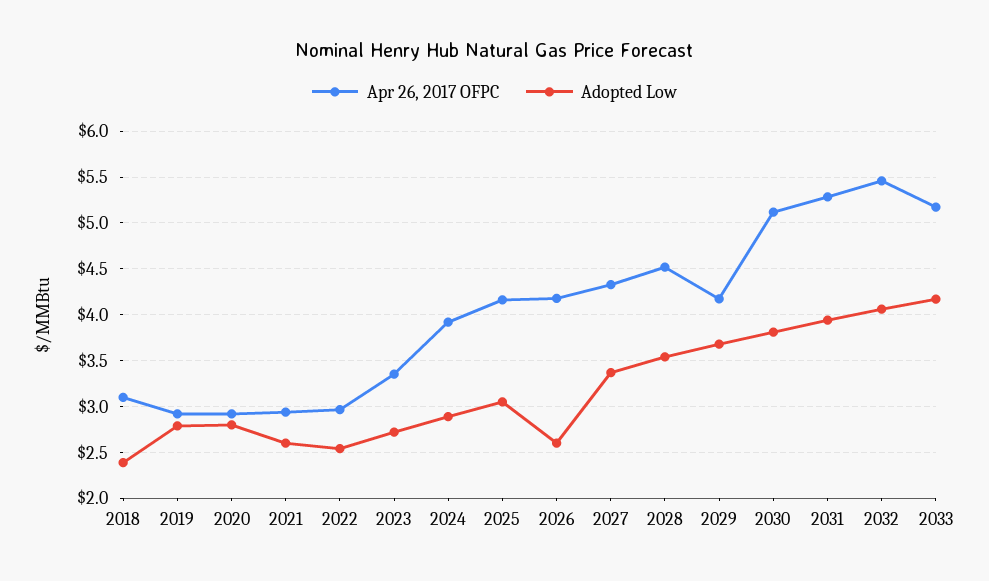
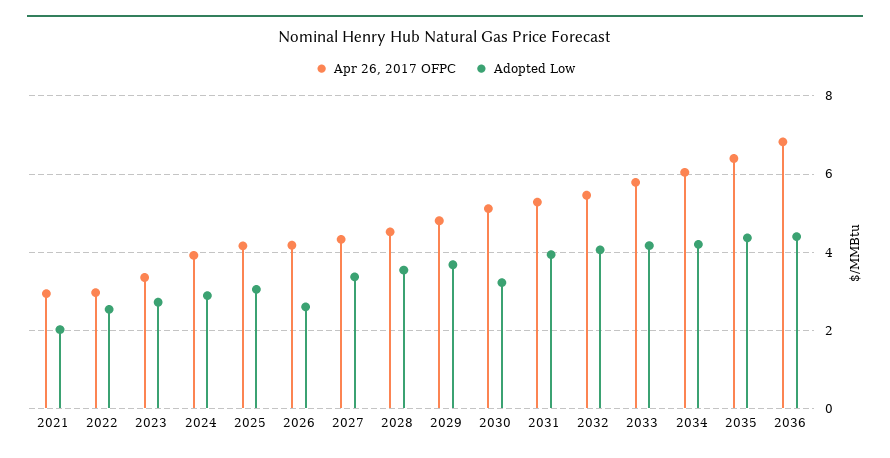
Apr 26, 2017 OFPC, 2018: 3.1 -> none
Adopted Low, 2018: 2.4 -> none
Apr 26, 2017 OFPC, 2019: 2.9 -> none
Adopted Low, 2019: 2.8 -> none
Apr 26, 2017 OFPC, 2020: 2.9 -> none
Adopted Low, 2020: 2.8 -> none
Adopted Low, 2021: 2.6 -> 2
Apr 26, 2017 OFPC, 2029: 4.2 -> 4.8
Adopted Low, 2030: 3.8 -> 3.2
Apr 26, 2017 OFPC, 2033: 5.2 -> 5.8
Apr 26, 2017 OFPC, 2034: none -> 6
Adopted Low, 2034: none -> 4.2
Apr 26, 2017 OFPC, 2035: none -> 6.4
Adopted Low, 2035: none -> 4.4
Apr 26, 2017 OFPC, 2036: none -> 6.8
Adopted Low, 2036: none -> 4.4

